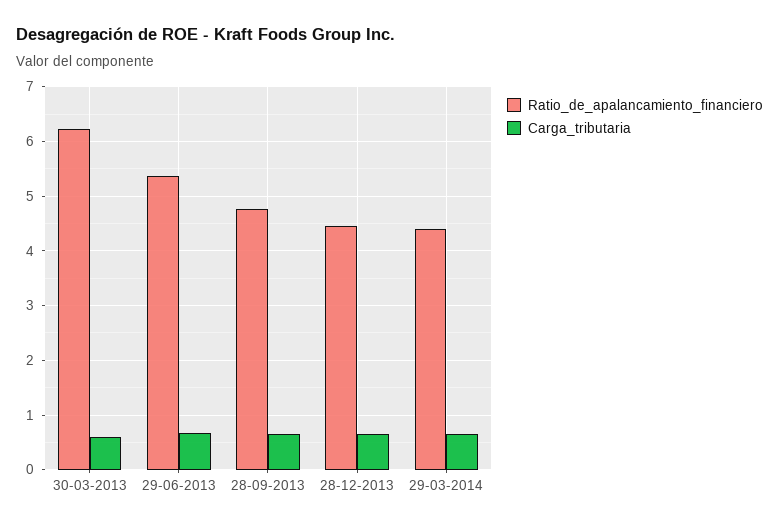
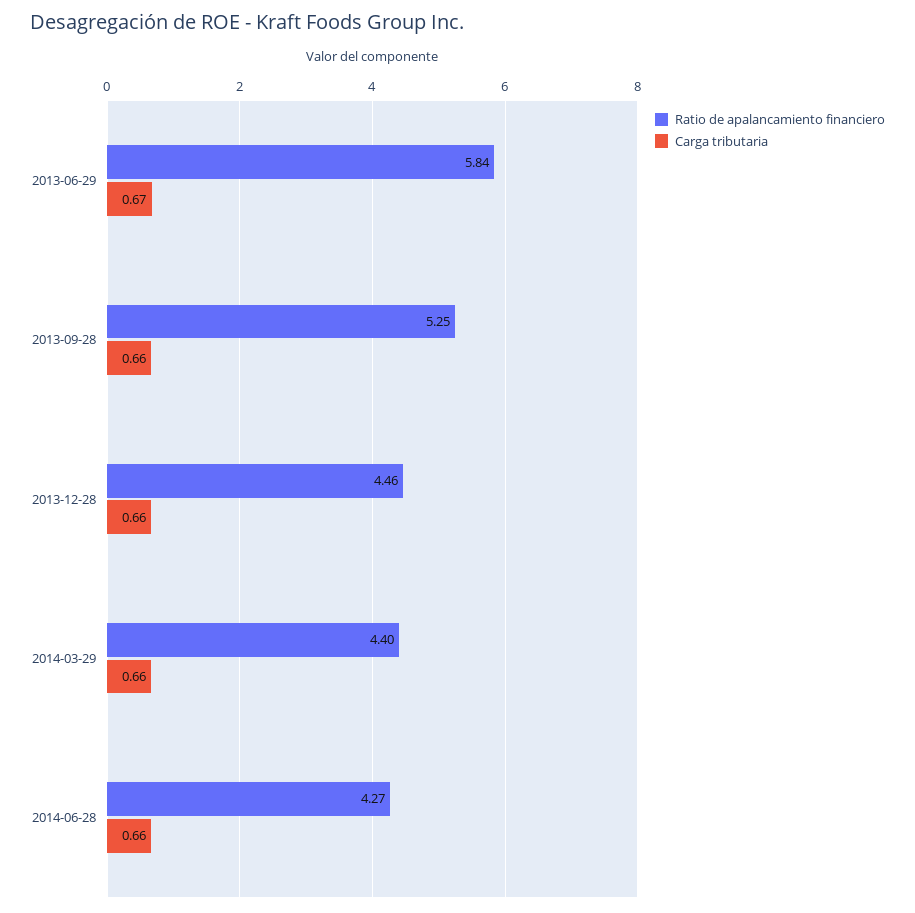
Ratio_de_apalancamiento_financiero, 30-03-2013: 6.2 -> none
Carga_tributaria, 30-03-2013: 0.6 -> none
Ratio_de_apalancamiento_financiero, 29-06-2013: 5.4 -> 5.84
Ratio_de_apalancamiento_financiero, 28-09-2013: 4.8 -> 5.25
Ratio_de_apalancamiento_financiero, 2014-06-28: none -> 4.27
Carga_tributaria, 2014-06-28: none -> 0.66

